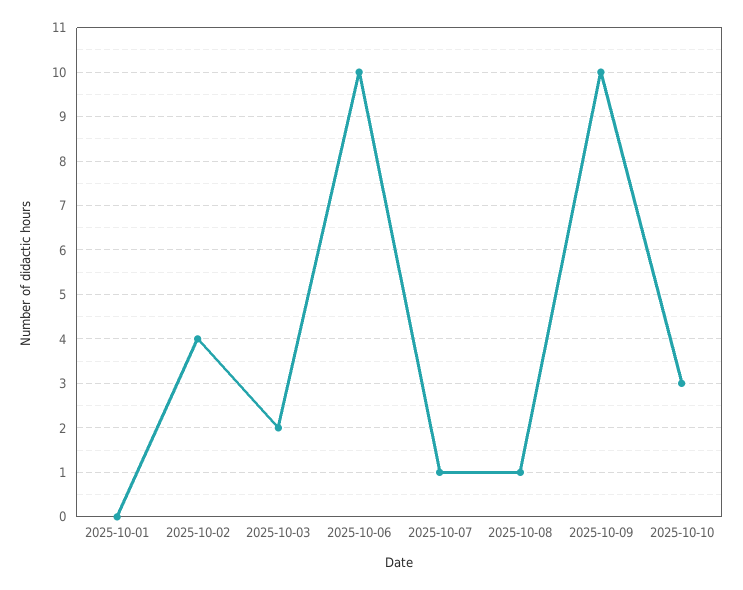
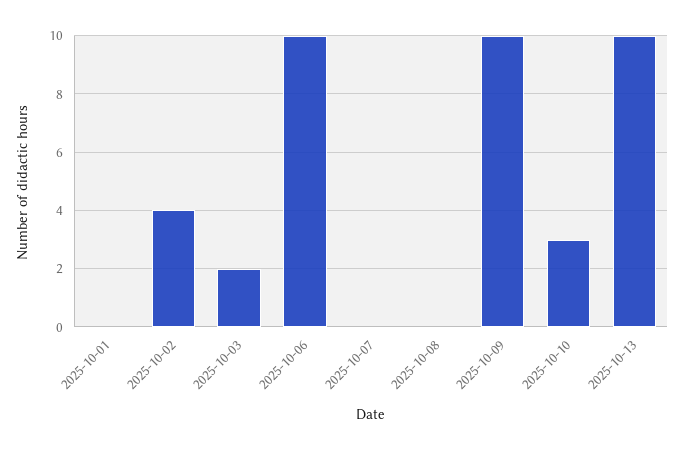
2025-10-07: 1 -> 0
2025-10-08: 1 -> 0
2025-10-13: none -> 10

